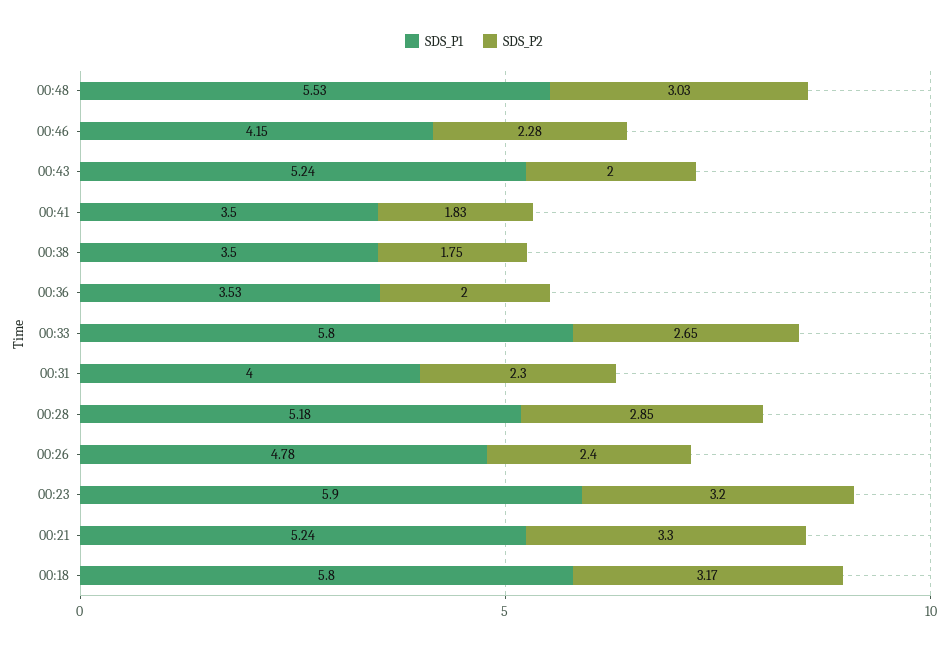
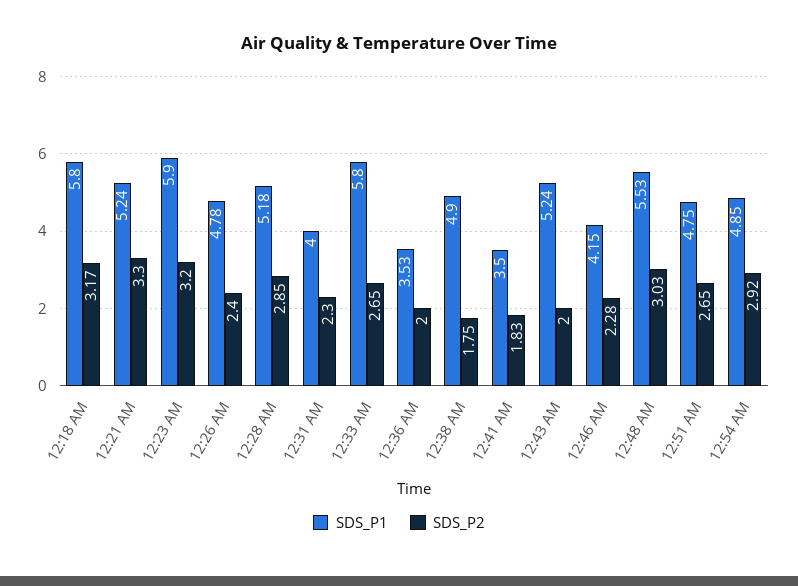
SDS_P1, 00:38: 3.5 -> 4.9
SDS_P1, 12:51 AM: none -> 4.75
SDS_P2, 12:51 AM: none -> 2.65
SDS_P1, 12:54 AM: none -> 4.85
SDS_P2, 12:54 AM: none -> 2.92

